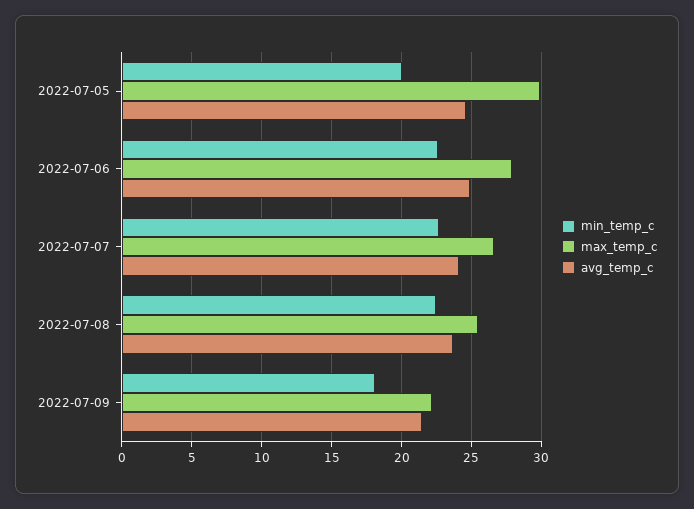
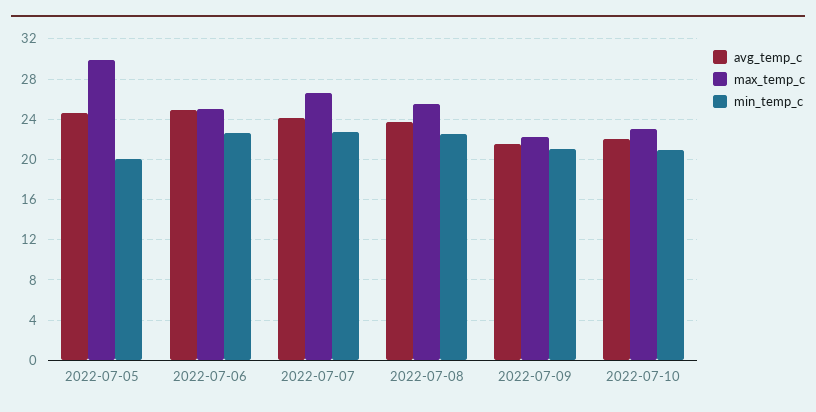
max_temp_c, 2022-07-06: 28 -> 25
min_temp_c, 2022-07-09: 18 -> 21
avg_temp_c, 2022-07-10: none -> 22
max_temp_c, 2022-07-10: none -> 23
min_temp_c, 2022-07-10: none -> 21

